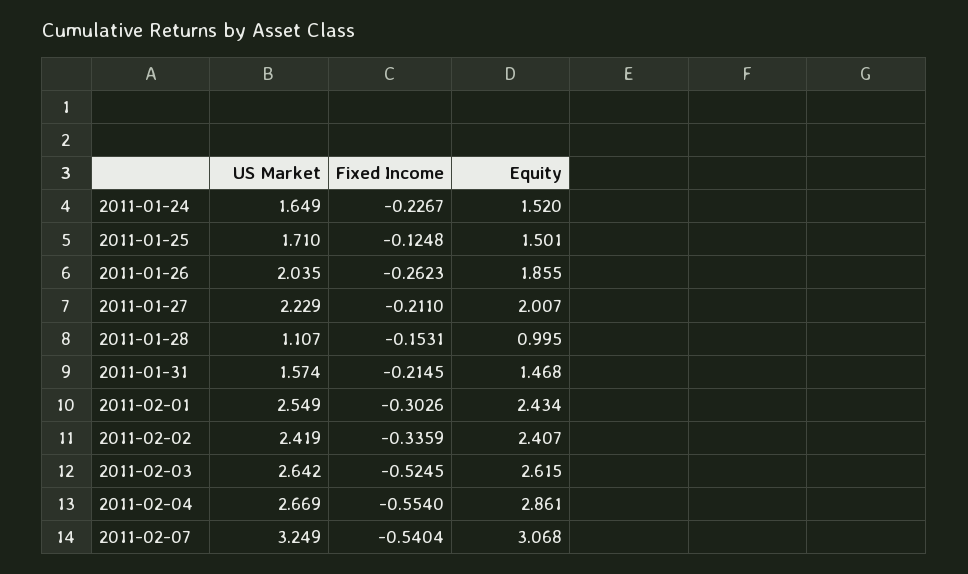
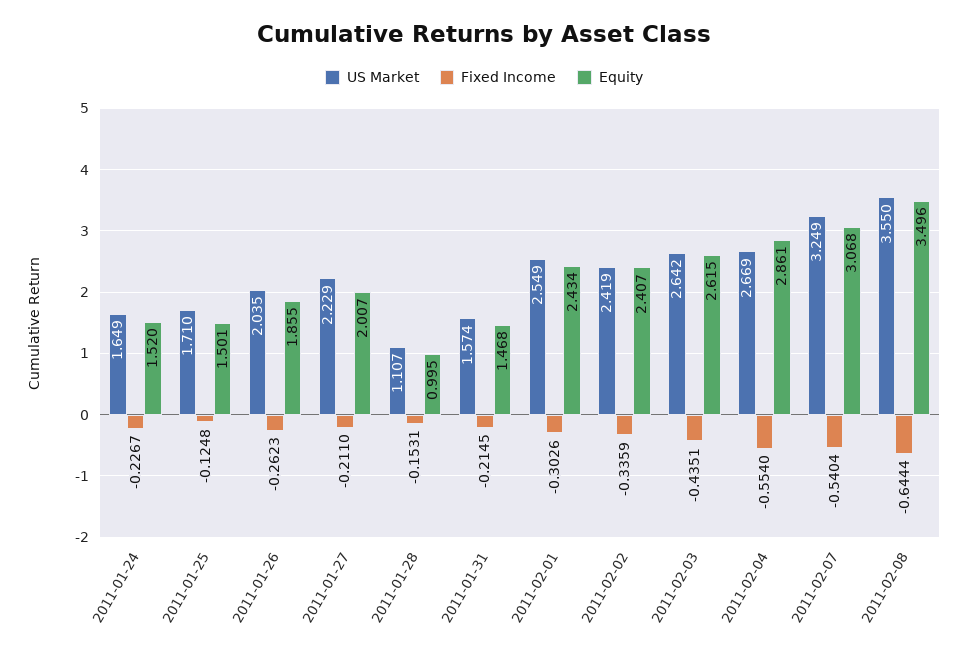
Fixed Income, 2011-02-03: -0.5245 -> -0.4351
US Market, 2011-02-08: none -> 3.55
Fixed Income, 2011-02-08: none -> -0.6444
Equity, 2011-02-08: none -> 3.496

